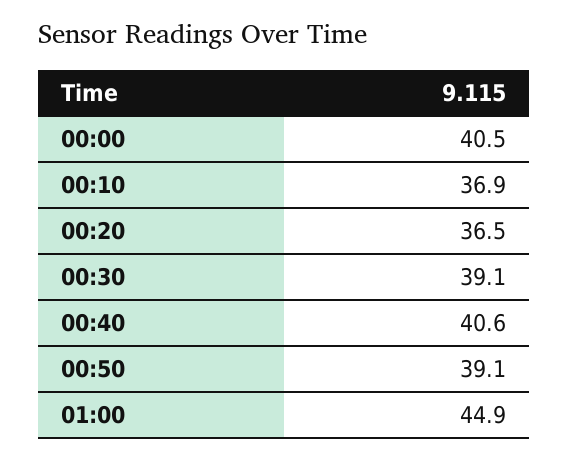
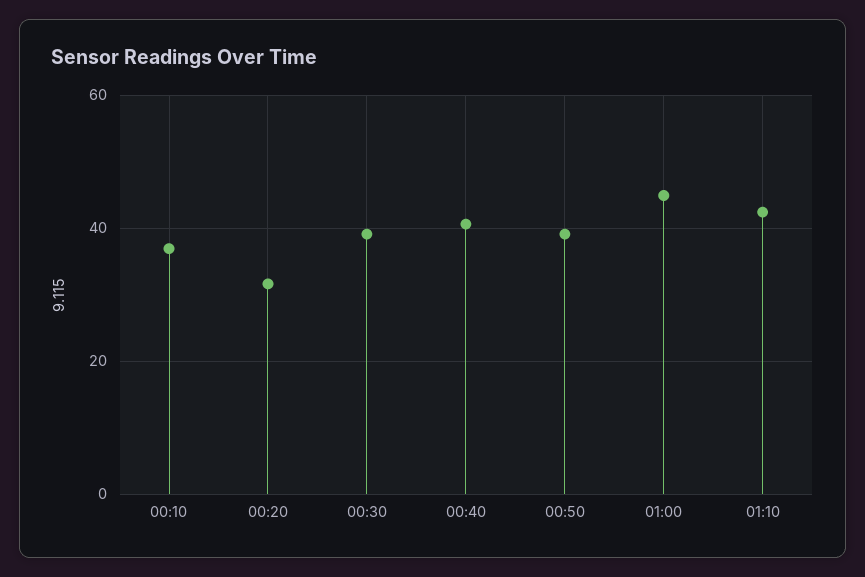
00:00: 40.5 -> none
00:20: 36.5 -> 32
01:10: none -> 42

